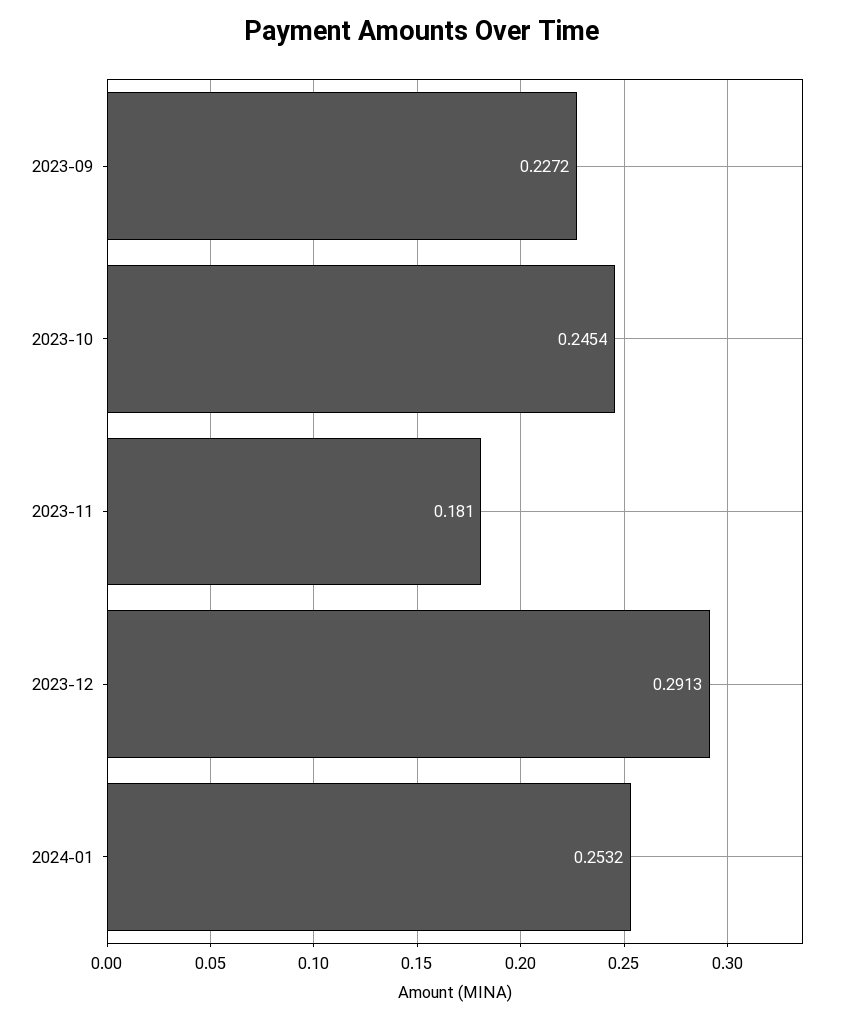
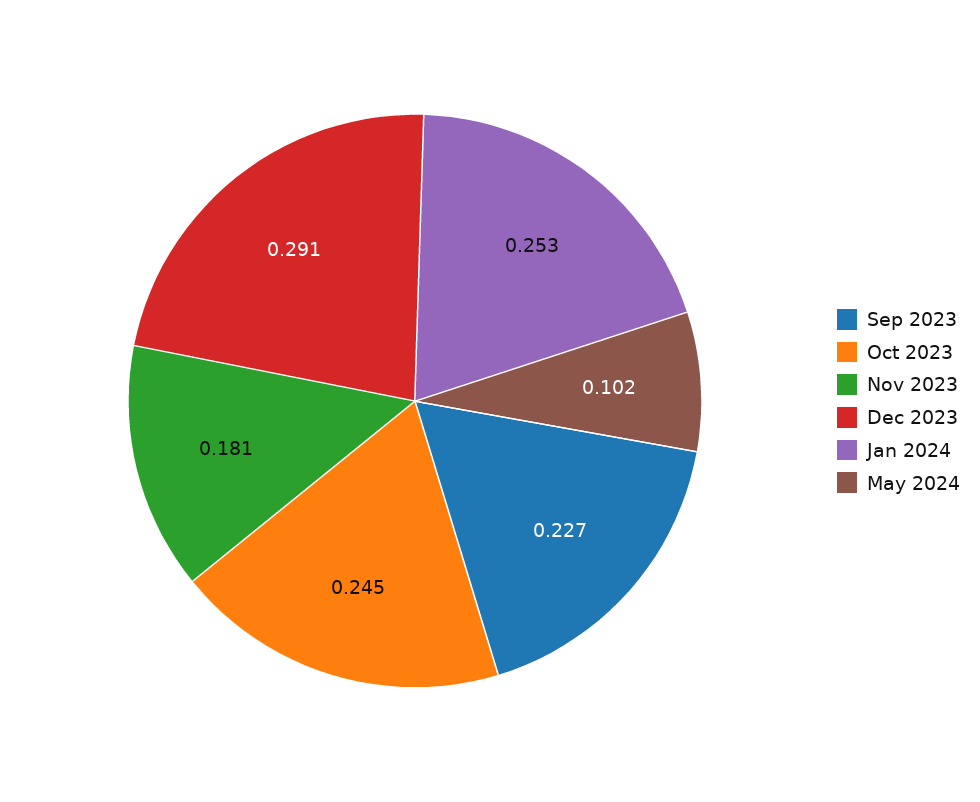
May 2024: none -> 0.102

